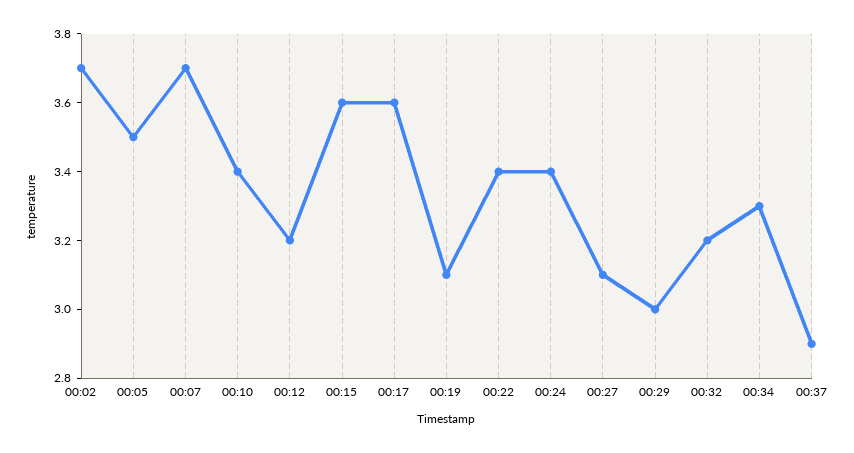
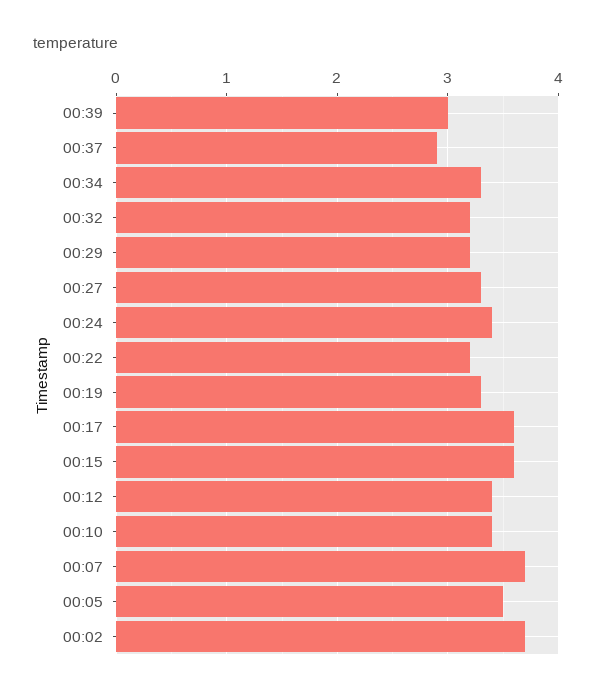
00:12: 3.2 -> 3.4
00:19: 3.1 -> 3.3
00:22: 3.4 -> 3.2
00:27: 3.1 -> 3.3
00:29: 3 -> 3.2
00:39: none -> 3

